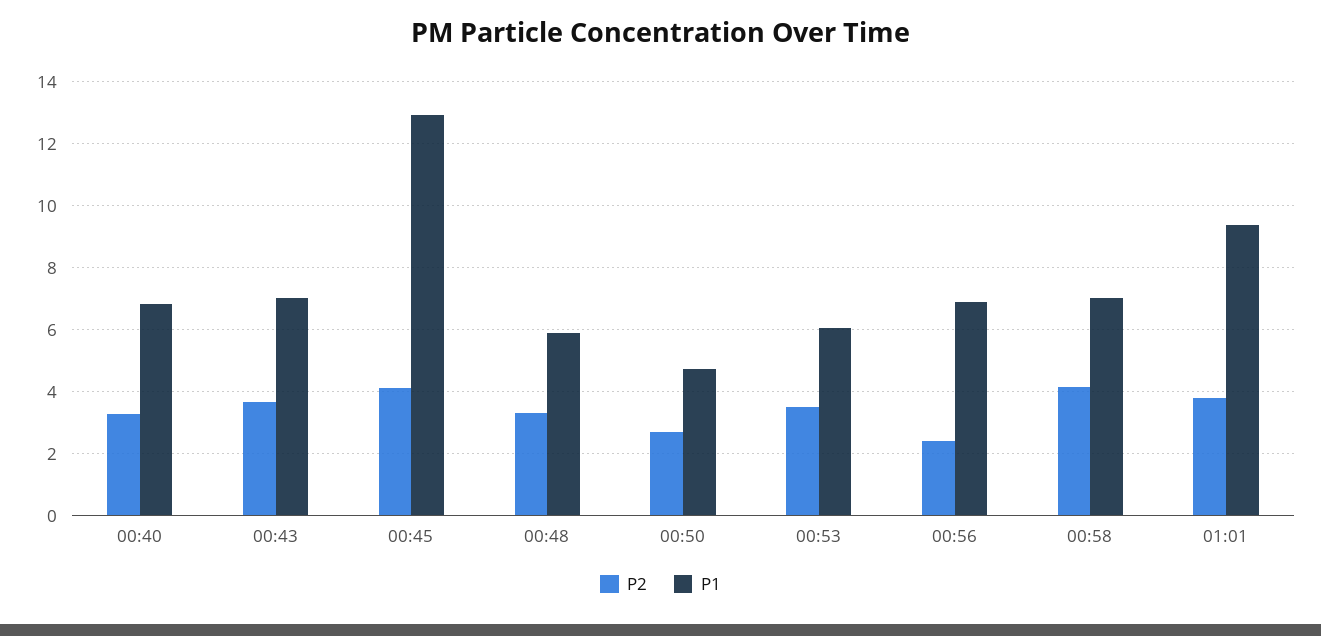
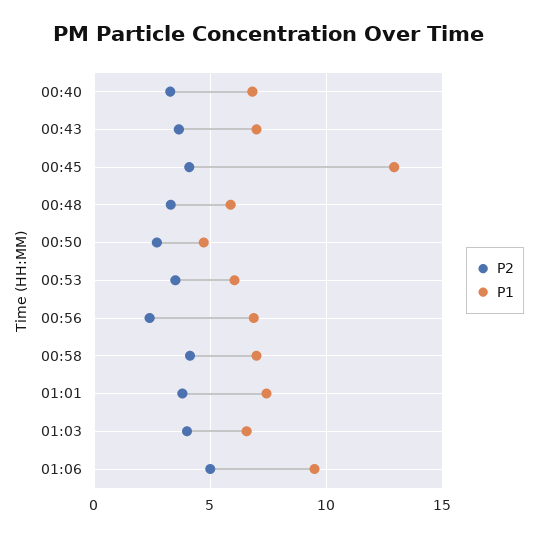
P1, 01:01: 9.4 -> 7.5
P2, 01:03: none -> 4
P1, 01:03: none -> 6.5
P2, 01:06: none -> 5
P1, 01:06: none -> 9.5

